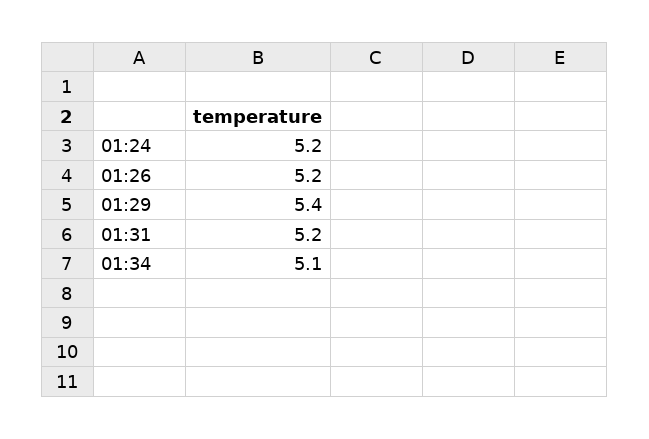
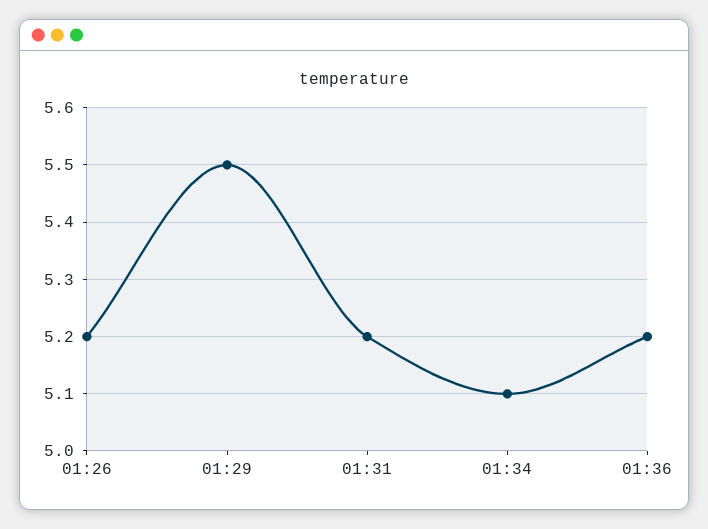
01:24: 5.2 -> none
01:29: 5.4 -> 5.5
01:36: none -> 5.2

